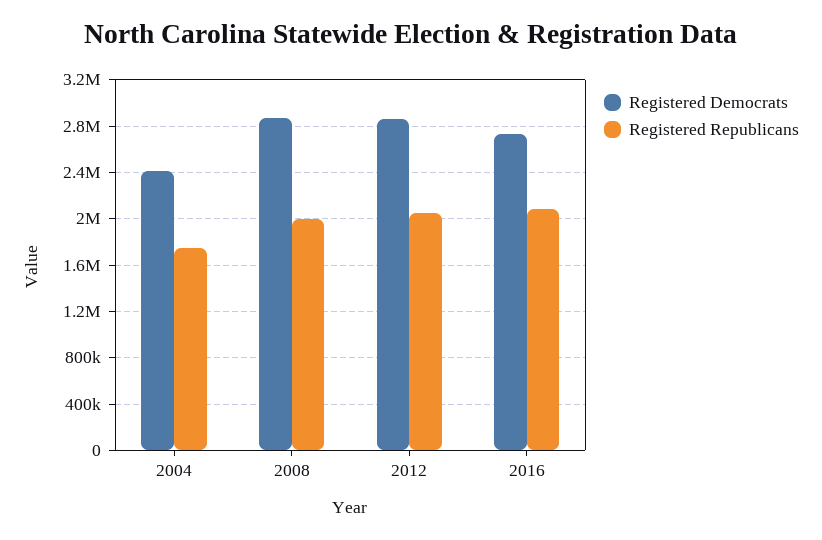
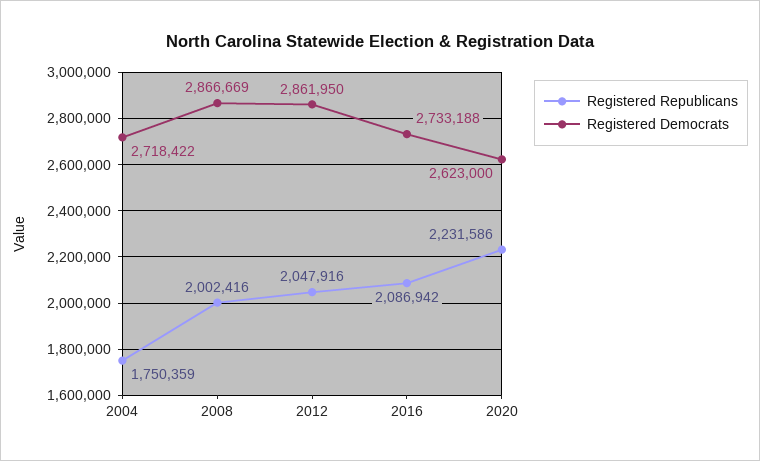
Registered Democrats, 2004: 2400000 -> 2718422
Registered Republicans, 2020: none -> 2231586
Registered Democrats, 2020: none -> 2623000

